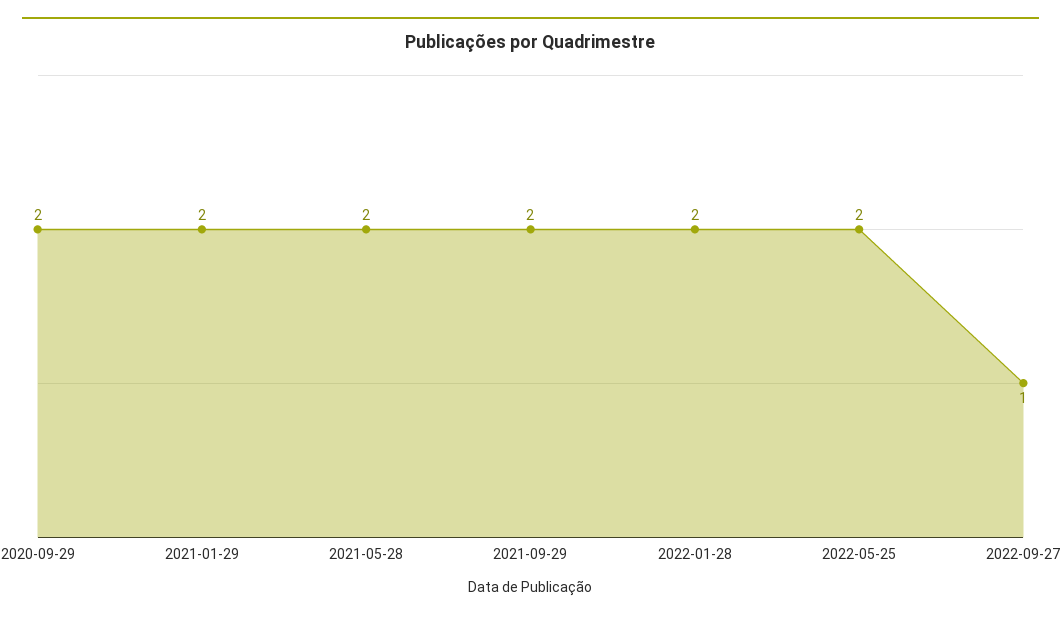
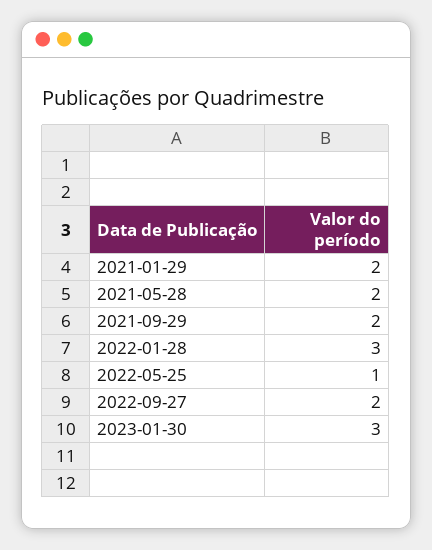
2020-09-29: 2 -> none
2022-01-28: 2 -> 3
2022-05-25: 2 -> 1
2022-09-27: 1 -> 2
2023-01-30: none -> 3

